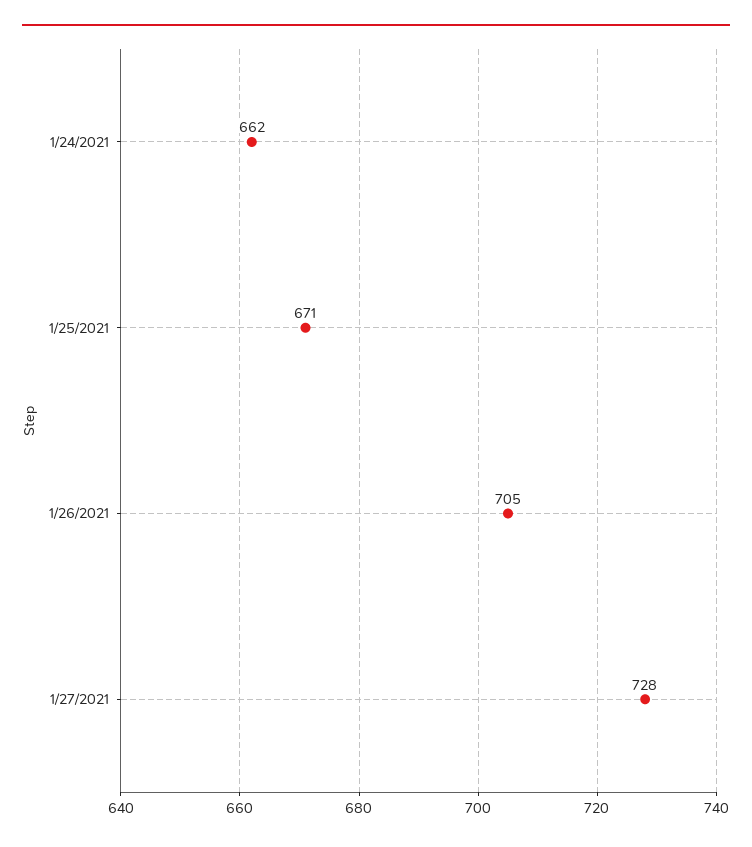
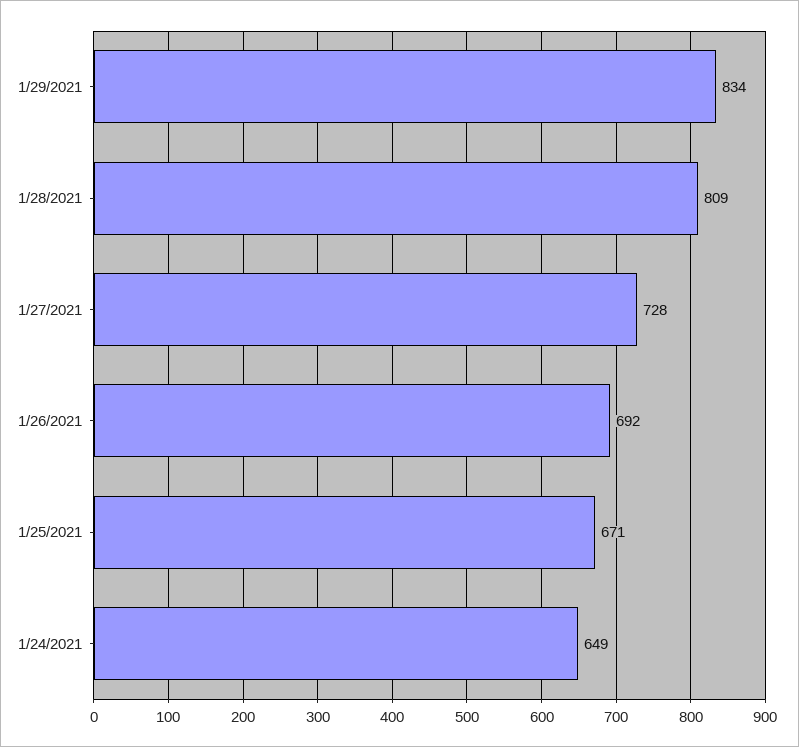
1/24/2021: 662 -> 649
1/26/2021: 705 -> 692
1/29/2021: none -> 834
1/28/2021: none -> 809

